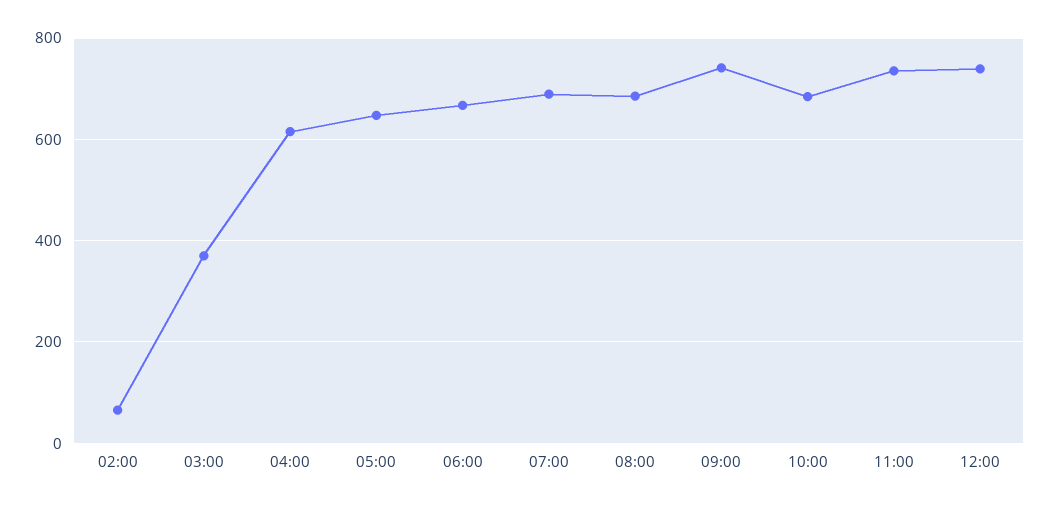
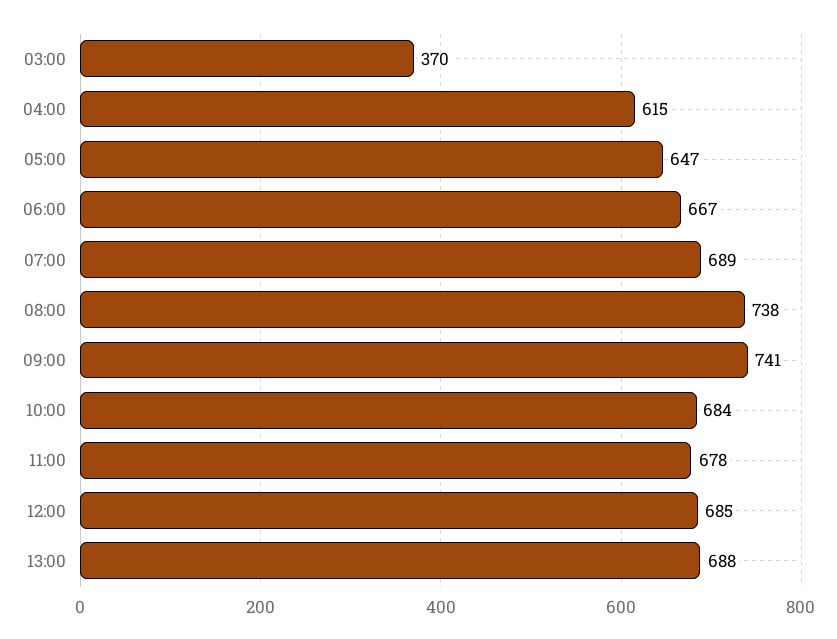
02:00: 60 -> none
08:00: 680 -> 738
11:00: 740 -> 678
12:00: 740 -> 685
13:00: none -> 688

